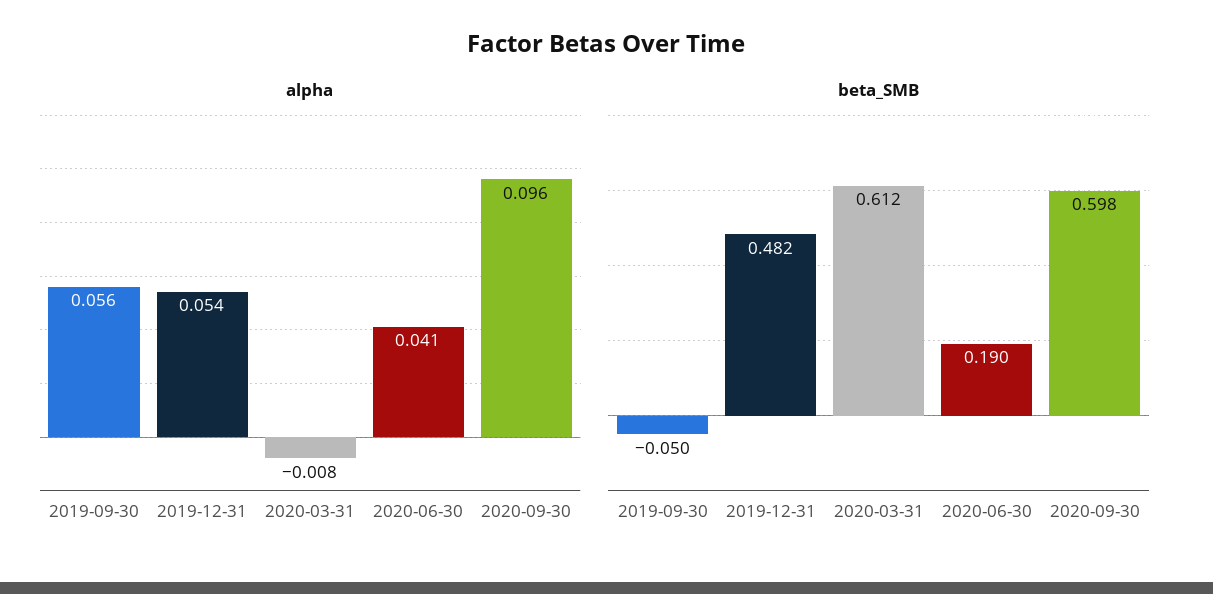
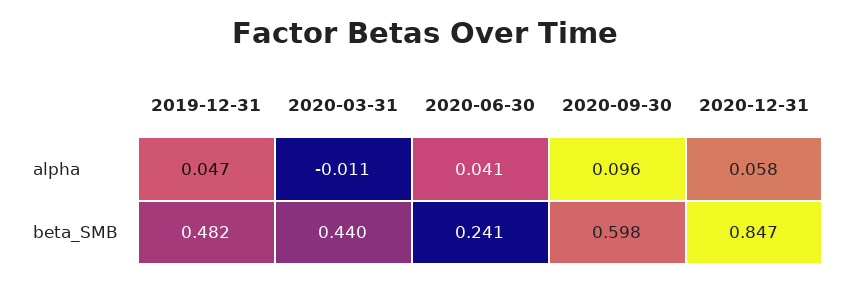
alpha, 2019-09-30: 0.056 -> none
alpha, 2019-12-31: 0.054 -> 0.047
alpha, 2020-03-31: -0.008 -> -0.011
beta_SMB, 2019-09-30: -0.05 -> none
beta_SMB, 2020-03-31: 0.612 -> 0.44
beta_SMB, 2020-06-30: 0.19 -> 0.241
alpha, 2020-12-31: none -> 0.058
beta_SMB, 2020-12-31: none -> 0.847

